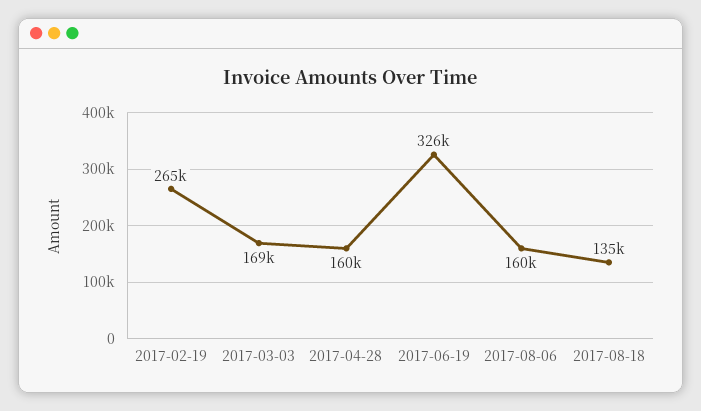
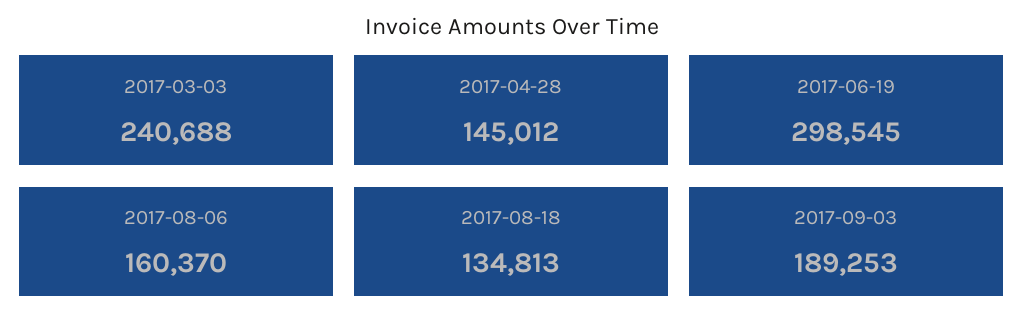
2017-02-19: 265000 -> none
2017-03-03: 169000 -> 240688
2017-04-28: 160000 -> 145012
2017-06-19: 326000 -> 298545
2017-09-03: none -> 189253

